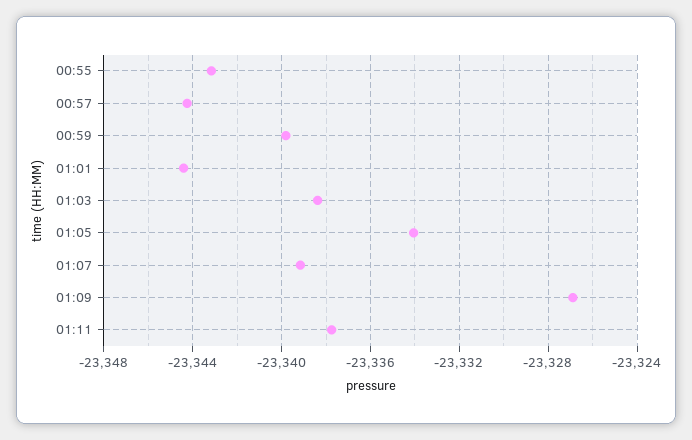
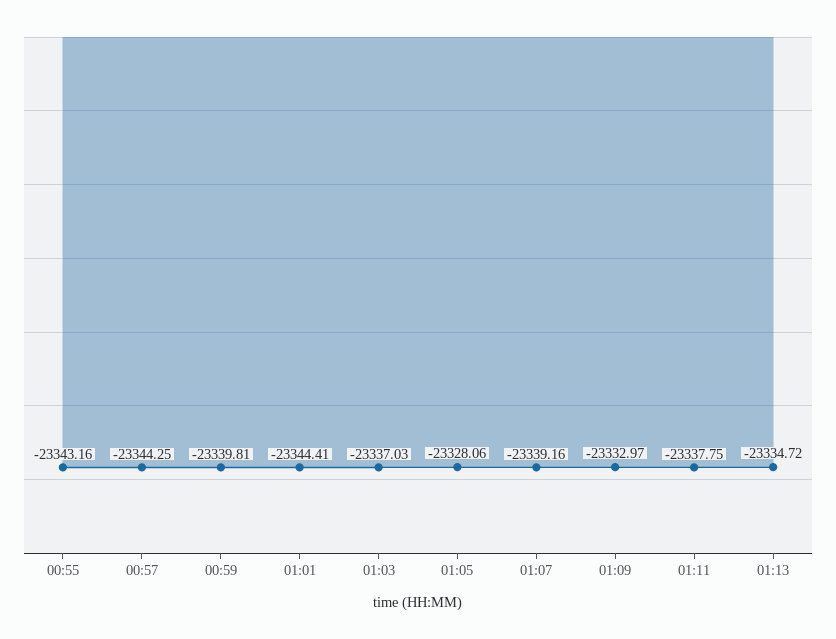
01:03: -23338.5 -> -23337.03
01:05: -23334 -> -23328.06
01:09: -23327 -> -23332.97
01:13: none -> -23334.72

